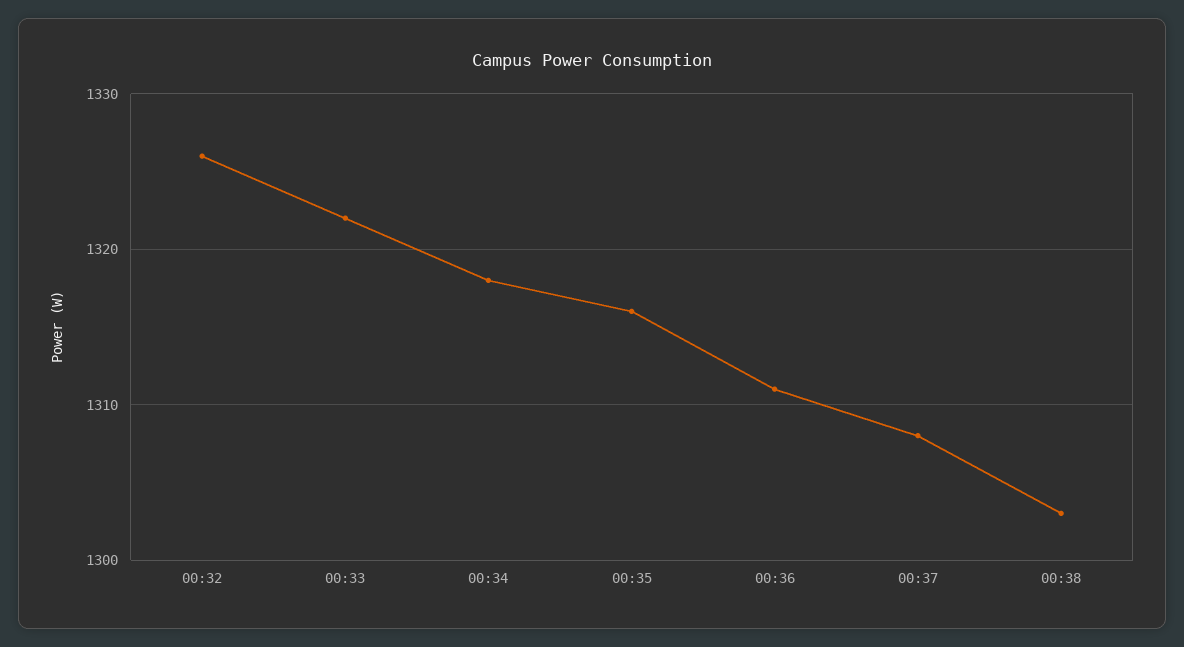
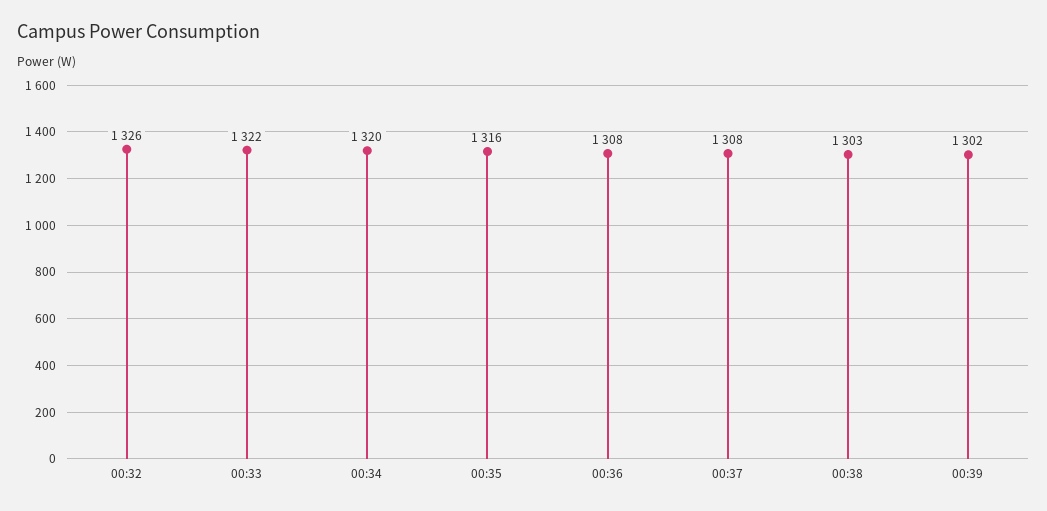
00:34: 1318 -> 1320
00:36: 1311 -> 1308
00:39: none -> 1302

